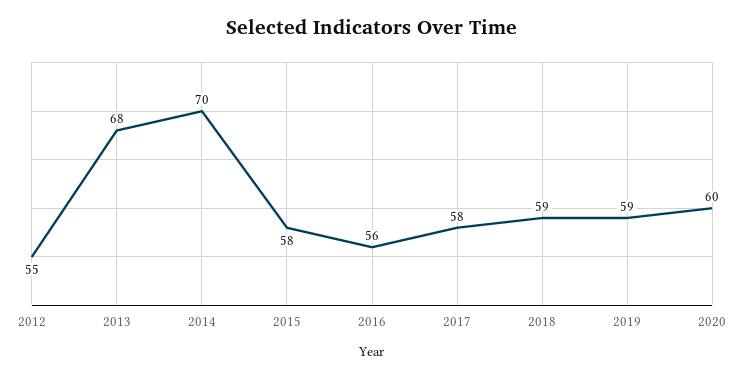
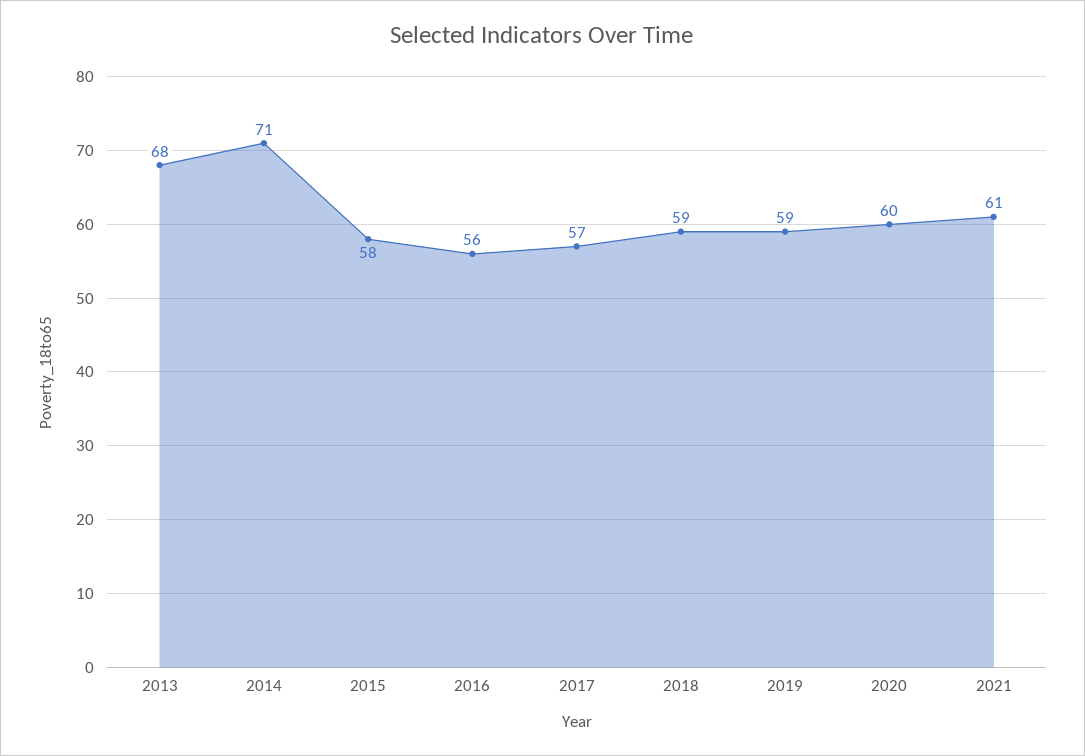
2012: 55 -> none
2014: 70 -> 71
2017: 58 -> 57
2021: none -> 61

